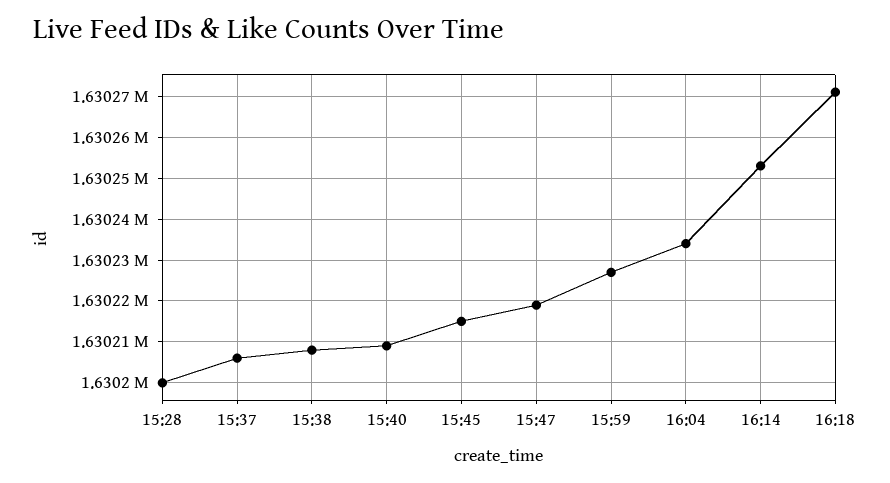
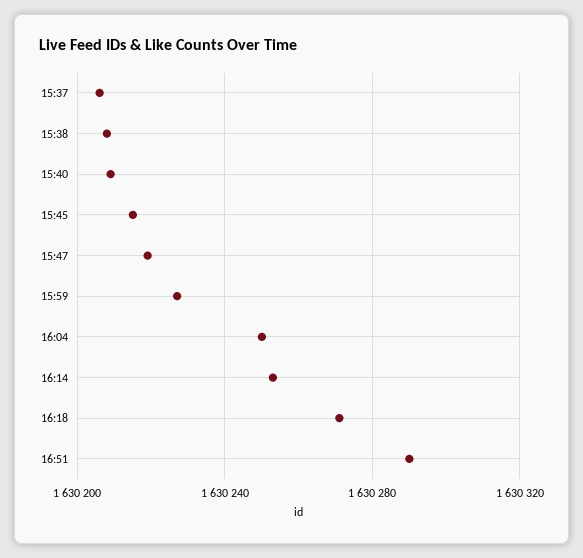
15:28: 1630200 -> none
16:04: 1630235 -> 1630250
16:51: none -> 1630290

